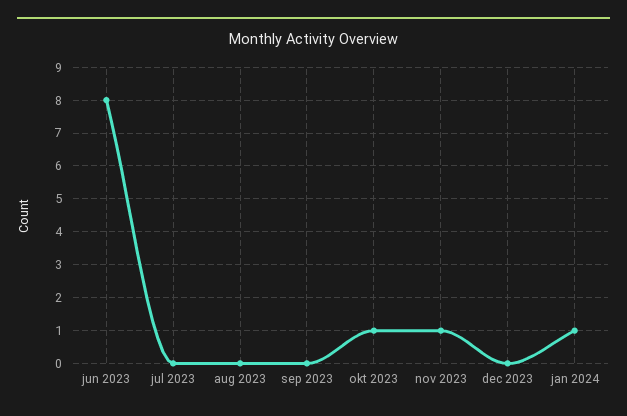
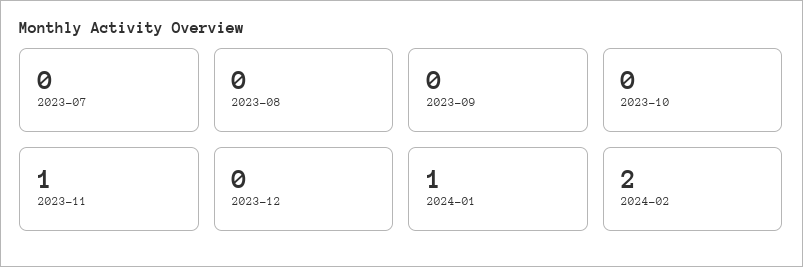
jun 2023: 8 -> none
okt 2023: 1 -> 0
2024-02: none -> 2

